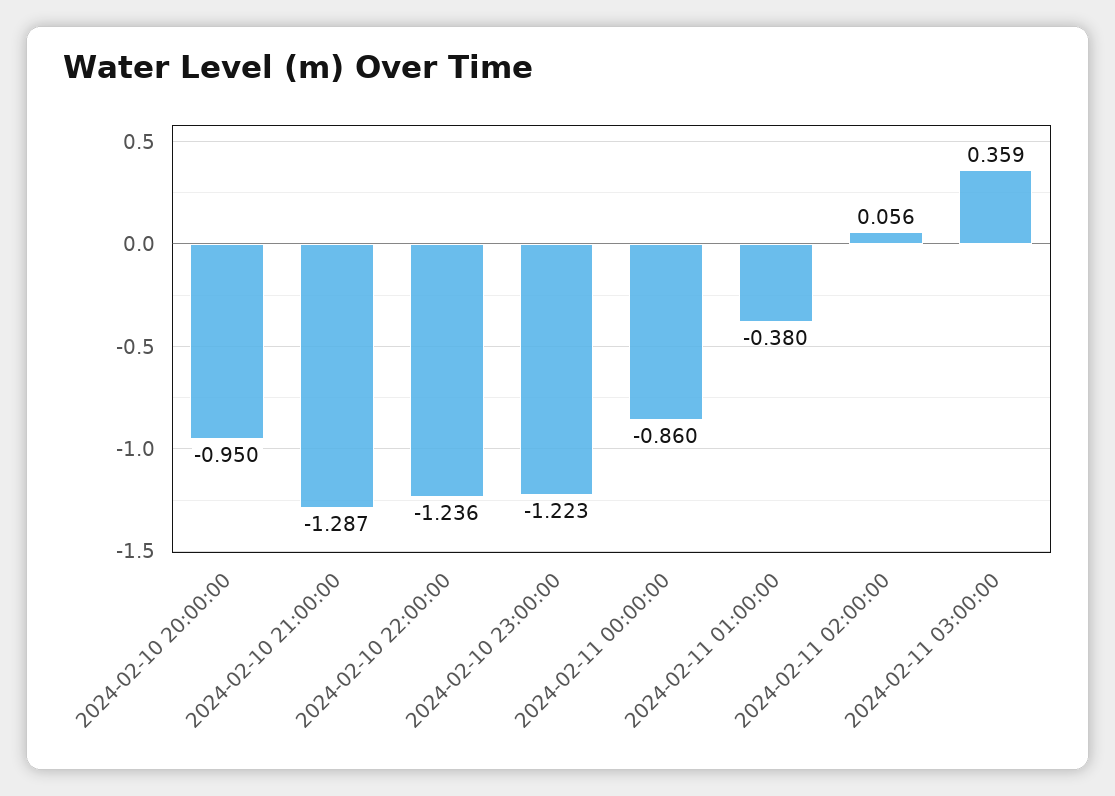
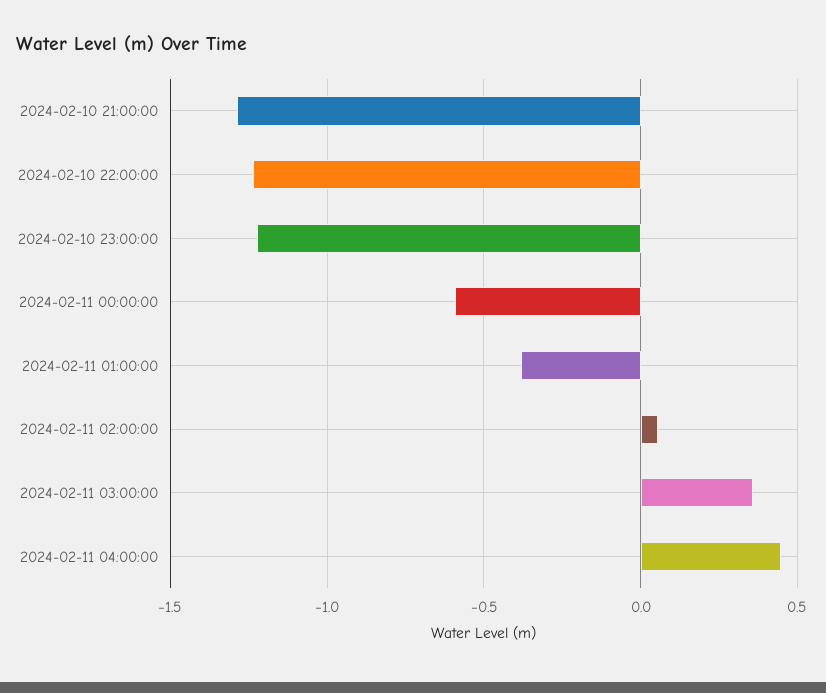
2024-02-10 20:00:00: -0.95 -> none
2024-02-11 00:00:00: -0.86 -> -0.6
2024-02-11 04:00:00: none -> 0.45

